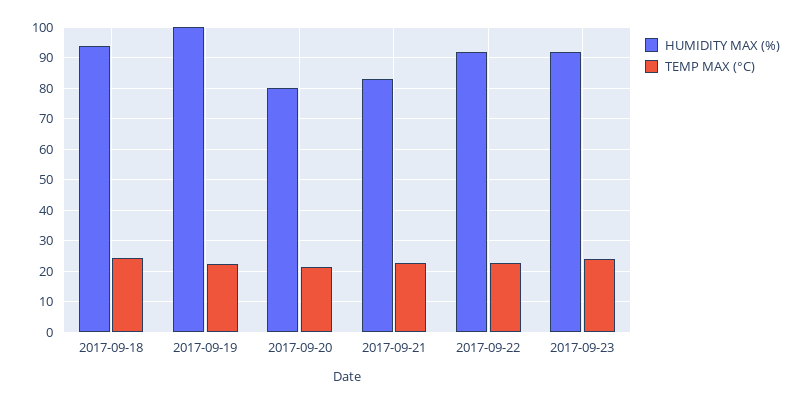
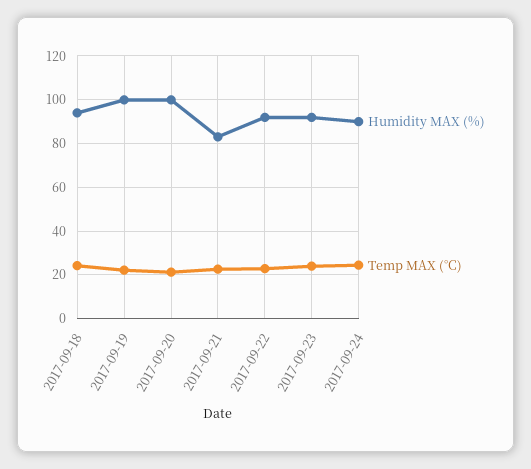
HUMIDITY MAX (%), 2017-09-20: 80 -> 100
HUMIDITY MAX (%), 2017-09-24: none -> 90
TEMP MAX (°C), 2017-09-24: none -> 25

